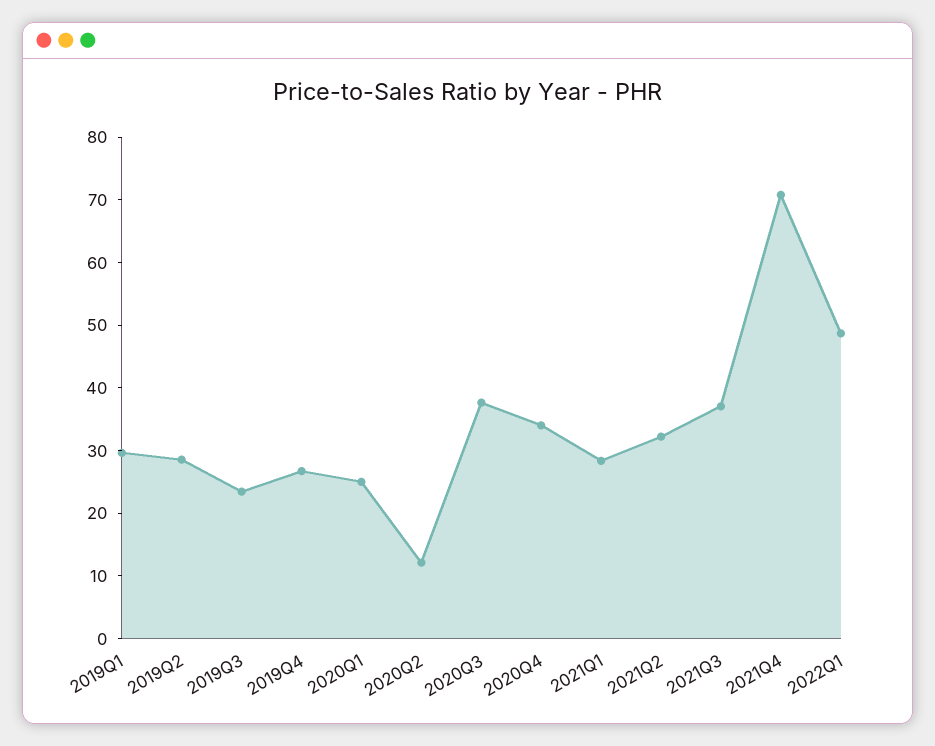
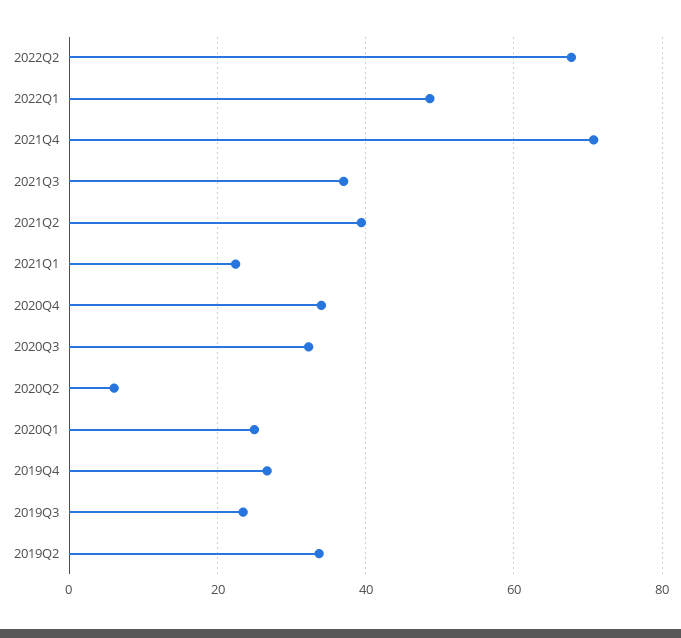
2019Q1: 30 -> none
2019Q2: 28 -> 34
2020Q2: 12 -> 6
2020Q3: 38 -> 32
2021Q1: 28 -> 22
2021Q2: 32 -> 40
2022Q2: none -> 68

